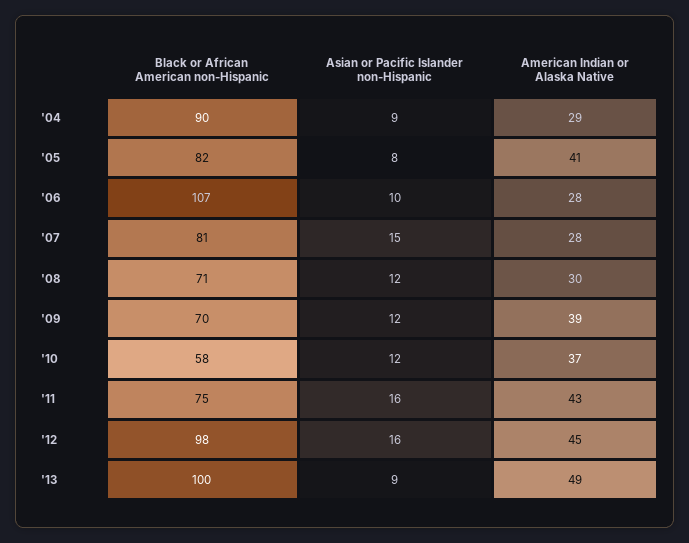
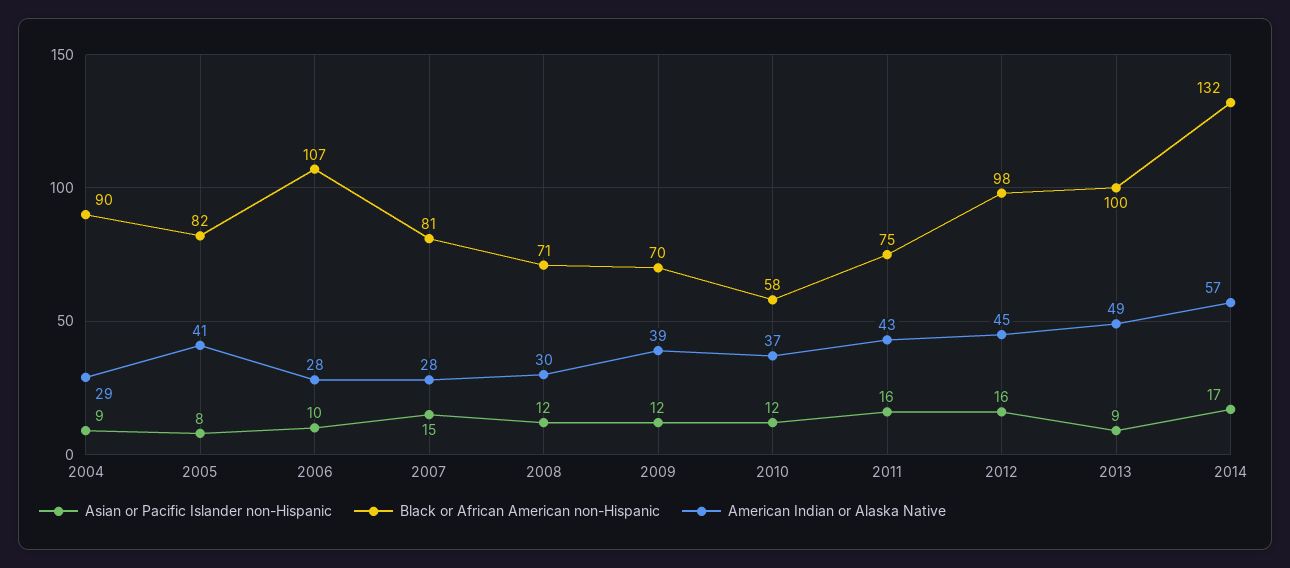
Asian or Pacific Islander non-Hispanic, 2014: none -> 17
Black or African American non-Hispanic, 2014: none -> 132
American Indian or Alaska Native, 2014: none -> 57

